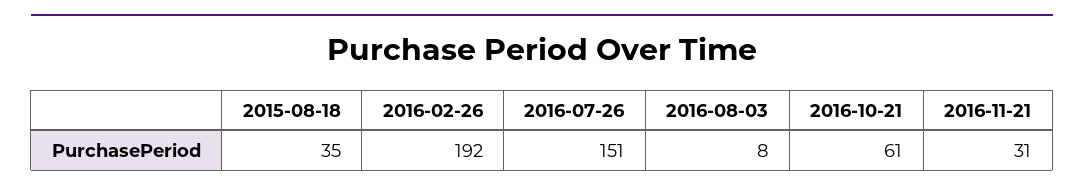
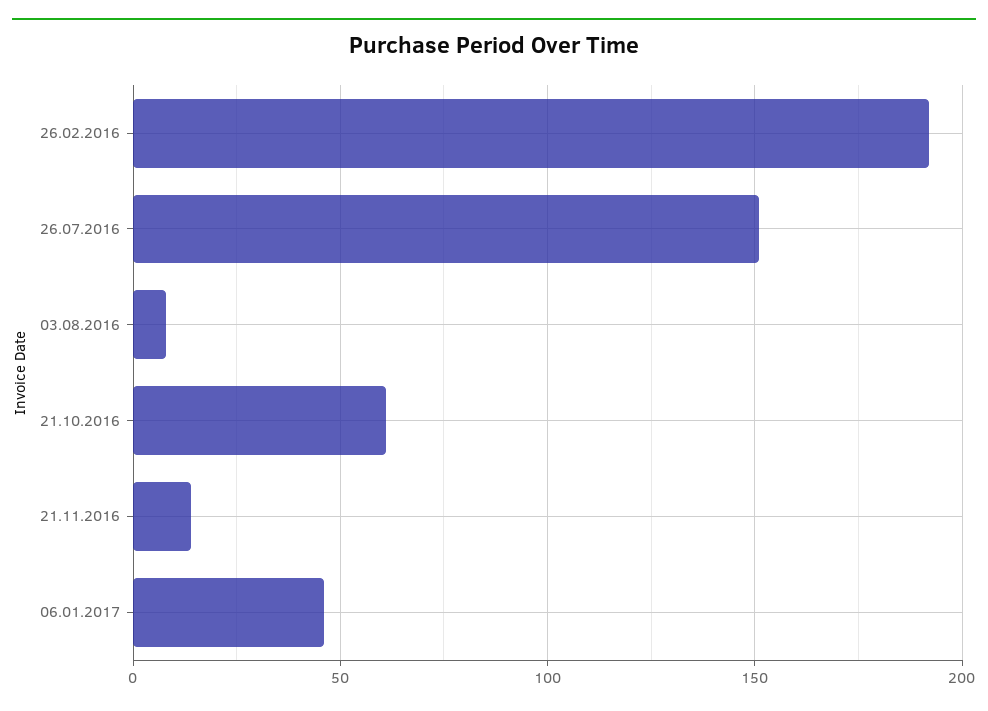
2015-08-18: 35 -> none
2016-11-21: 31 -> 15
06.01.2017: none -> 45

